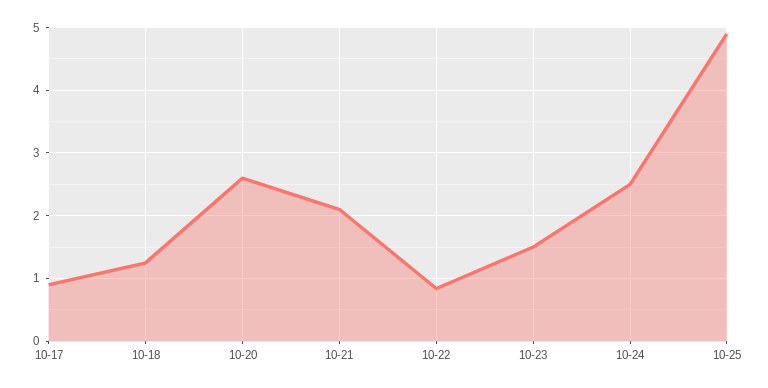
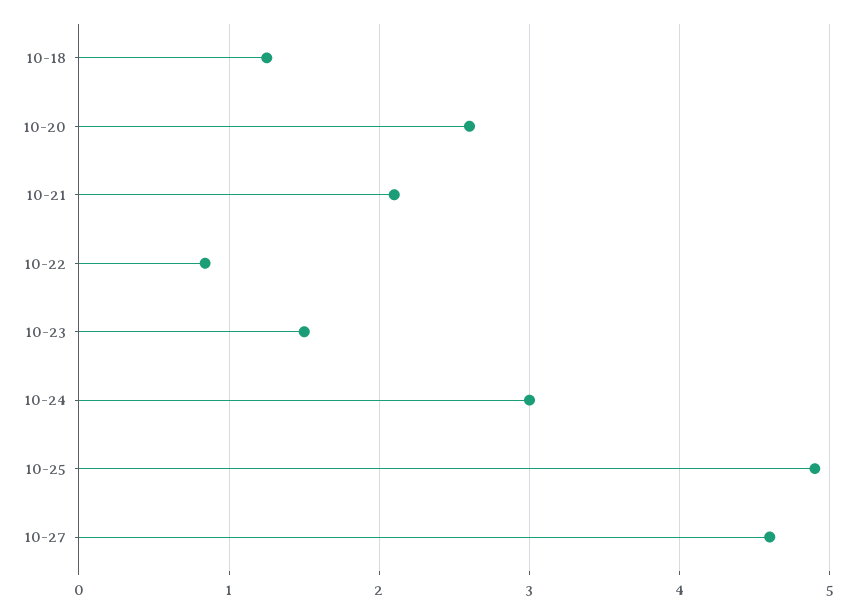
10-17: 0.9 -> none
10-24: 2.5 -> 3
10-27: none -> 4.6

